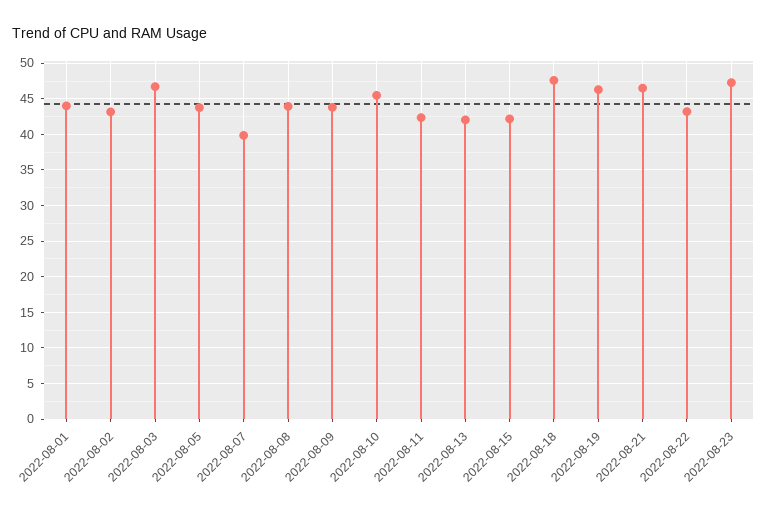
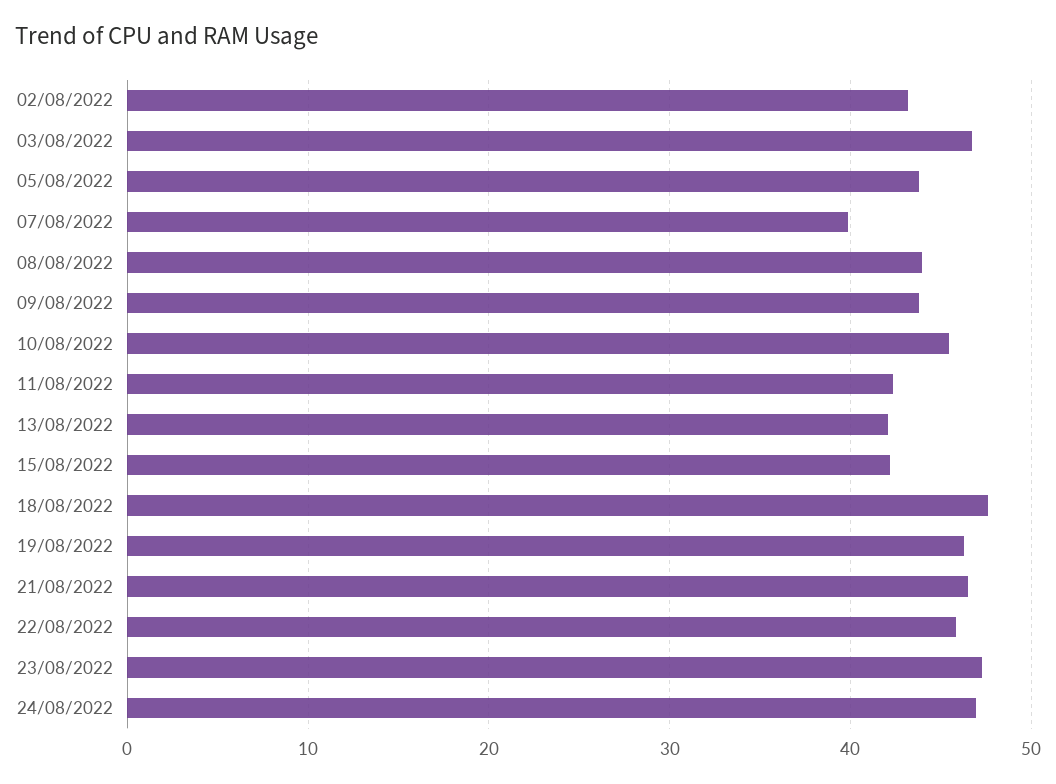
2022-08-01: 44 -> none
2022-08-22: 43 -> 46
24/08/2022: none -> 47

